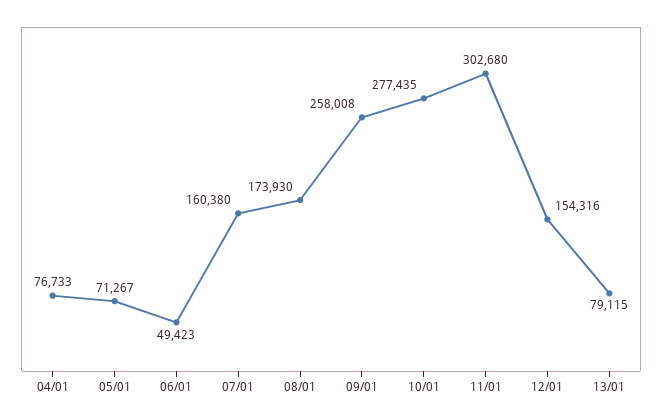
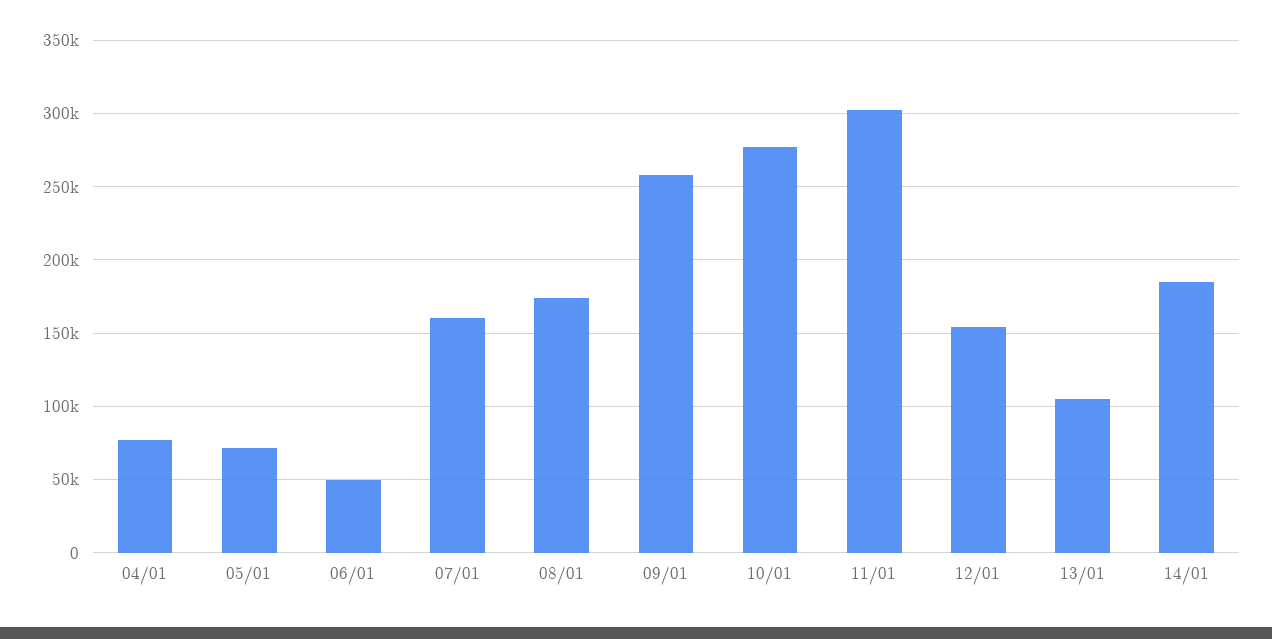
13/01: 79115 -> 105000
14/01: none -> 185000

